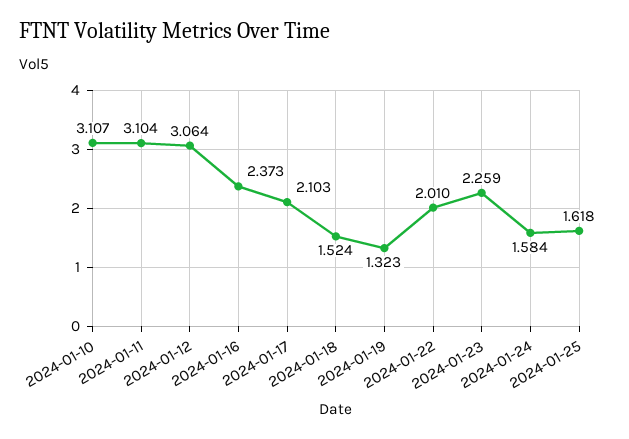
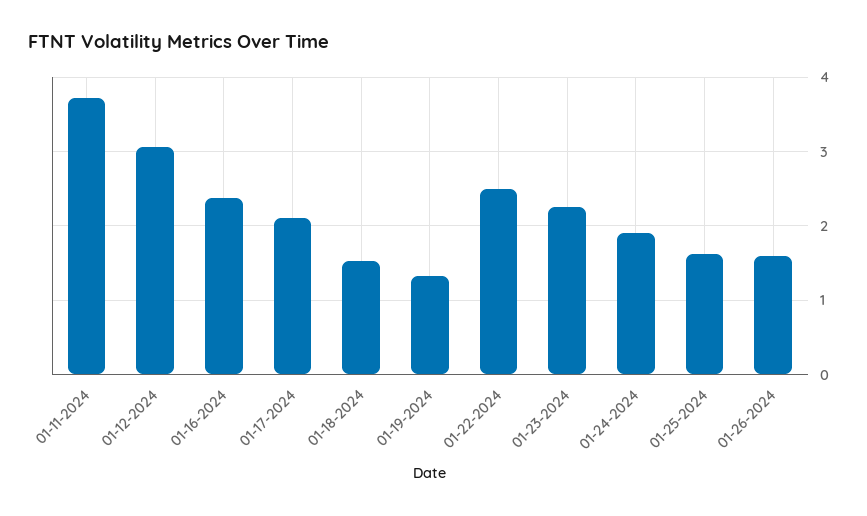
2024-01-10: 3.107 -> none
2024-01-11: 3.104 -> 3.7
2024-01-22: 2.01 -> 2.5
2024-01-24: 1.584 -> 1.9
01-26-2024: none -> 1.6

